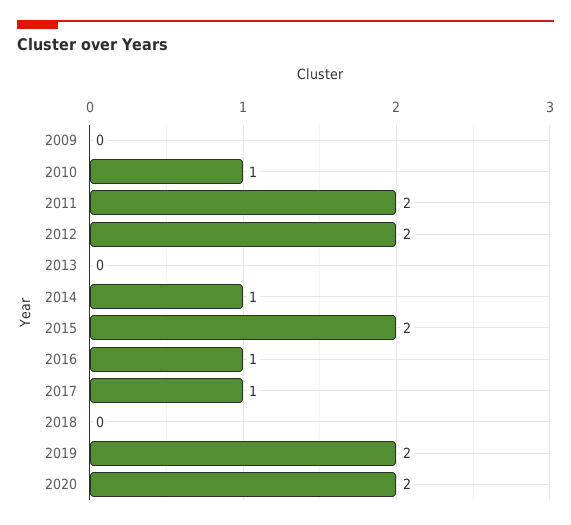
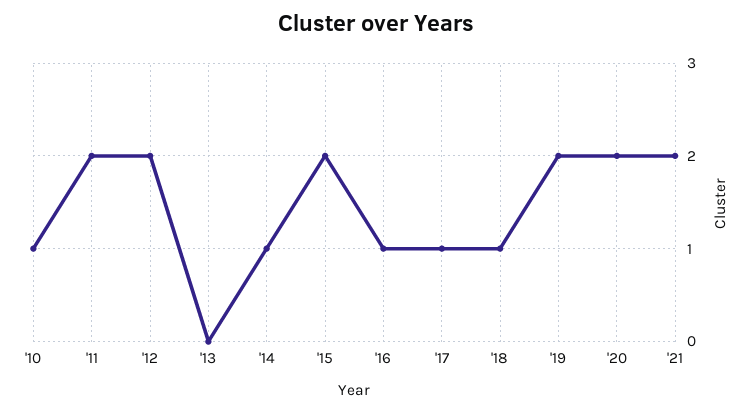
2009: 0 -> none
2018: 0 -> 1
'21: none -> 2

